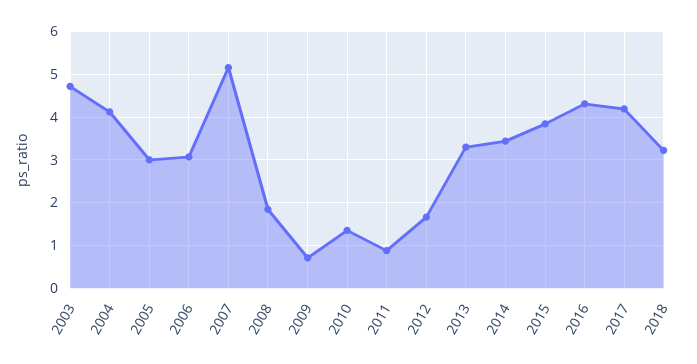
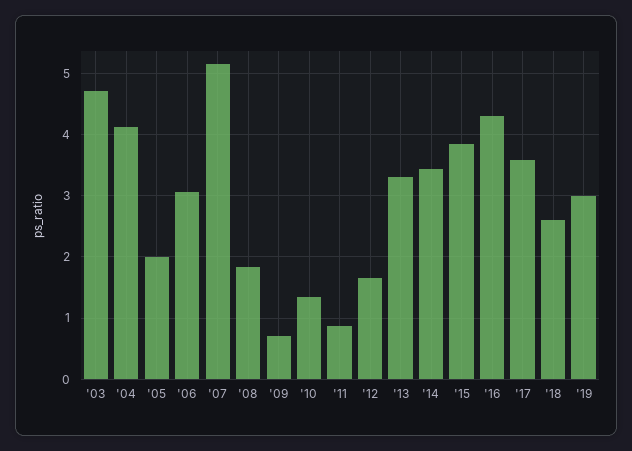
2005: 3 -> 2
2017: 4.2 -> 3.6
2018: 3.2 -> 2.6
'19: none -> 3

